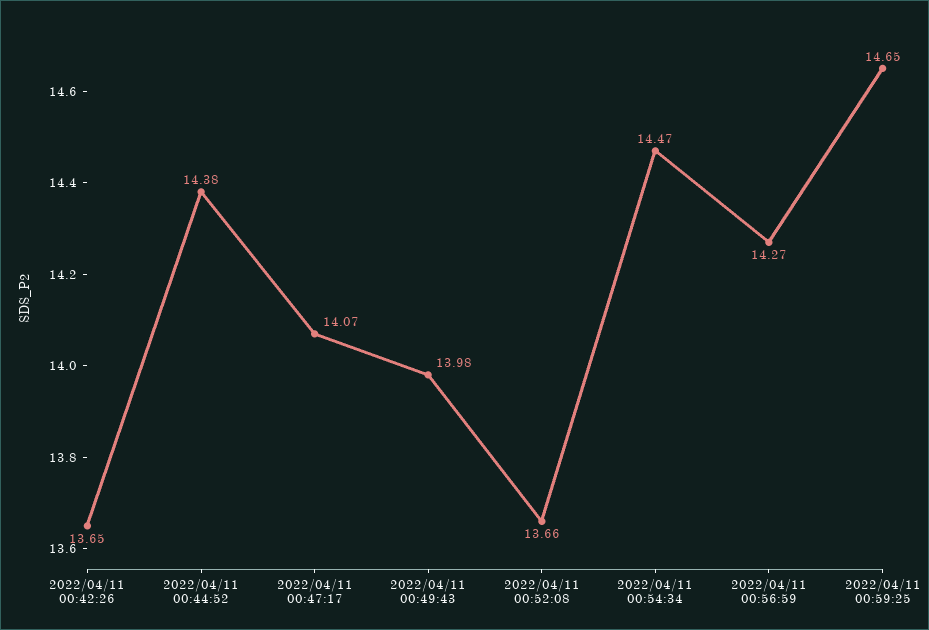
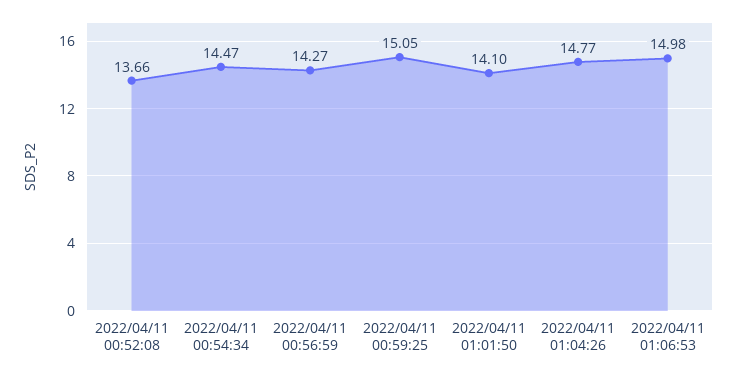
2022/04/11 00:42:26: 13.65 -> none
2022/04/11 00:44:52: 14.38 -> none
2022/04/11 00:47:17: 14.07 -> none
2022/04/11 00:49:43: 13.98 -> none
2022/04/11 00:59:25: 14.65 -> 15.05
2022/04/11 01:01:50: none -> 14.1
2022/04/11 01:04:26: none -> 14.77
2022/04/11 01:06:53: none -> 14.98

